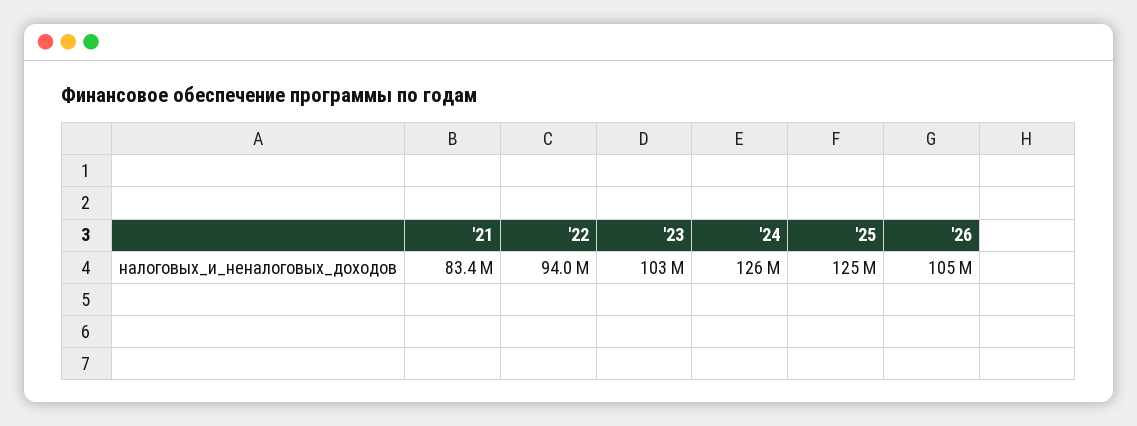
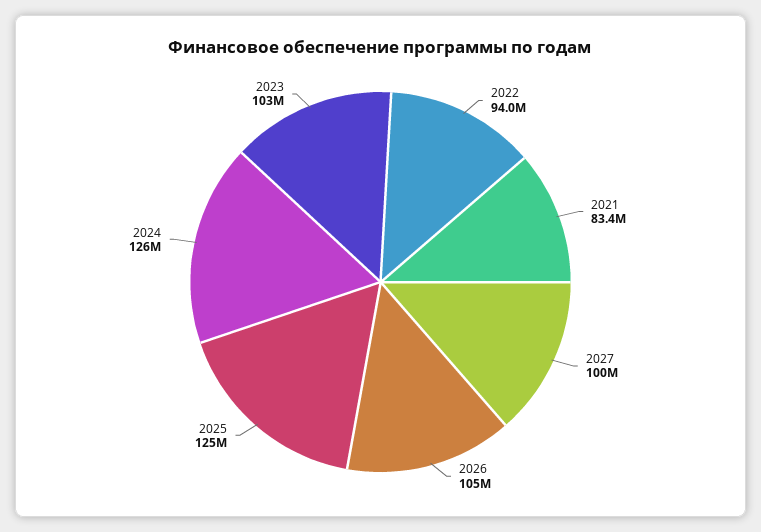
2027: none -> 100000000

